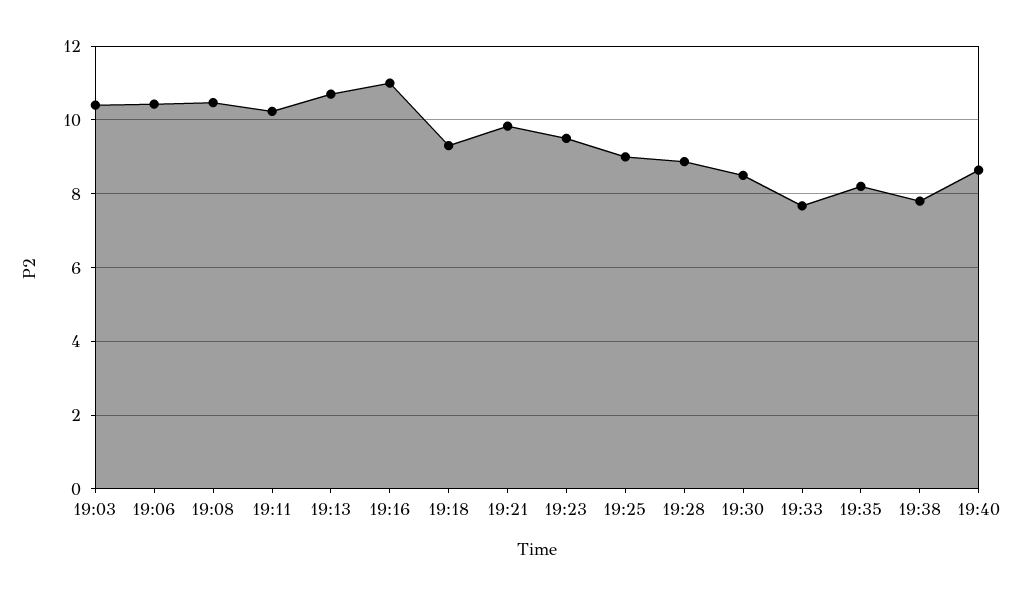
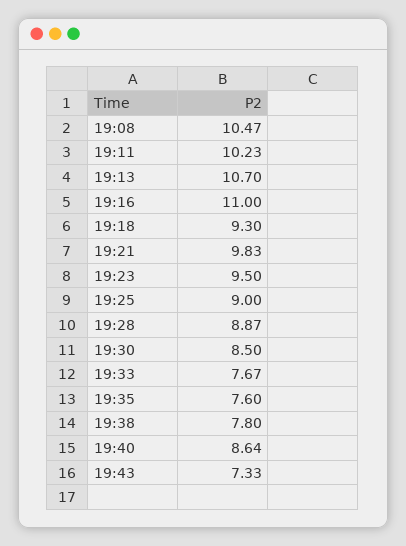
19:03: 10.4 -> none
19:06: 10.4 -> none
19:35: 8.2 -> 7.6
19:43: none -> 7.33

